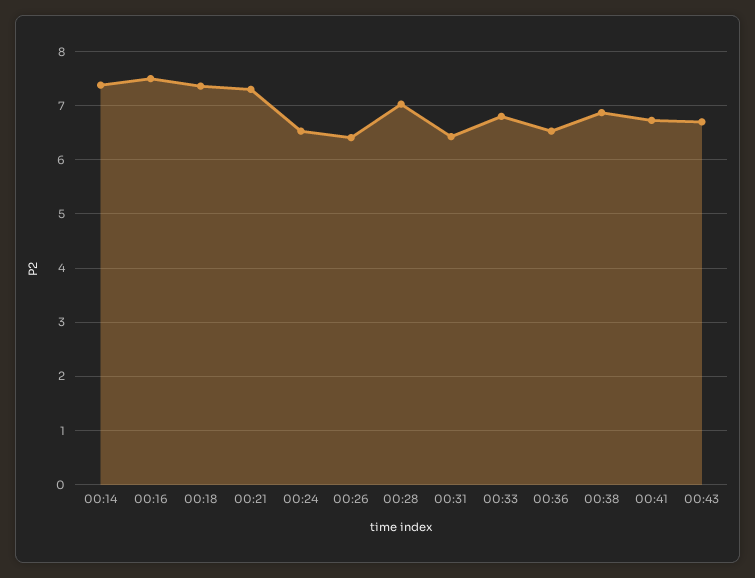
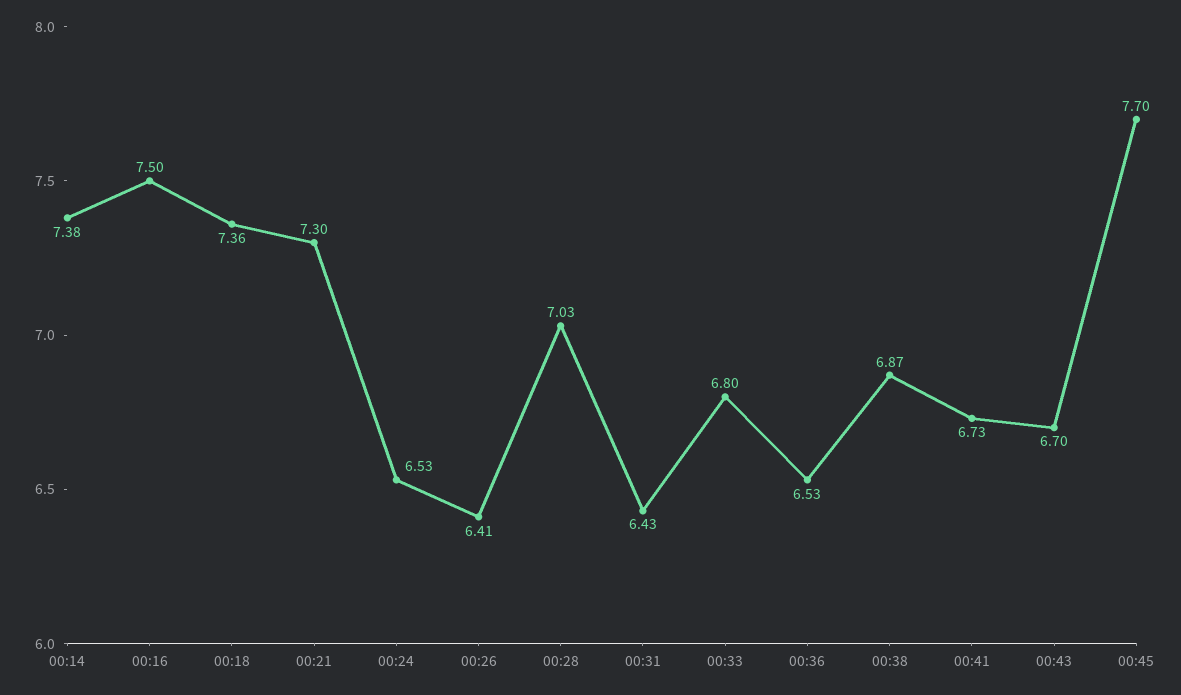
00:45: none -> 7.7

